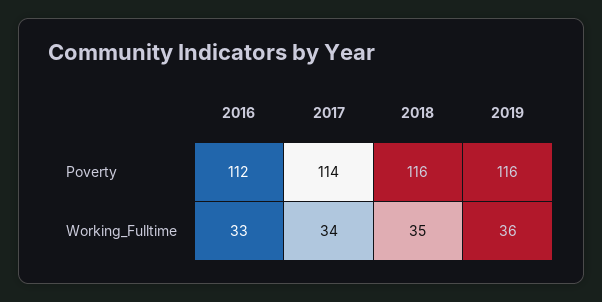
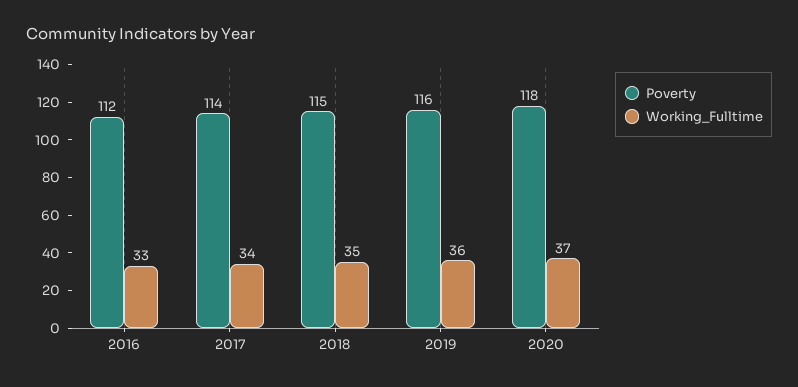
Poverty, 2018: 116 -> 115
Poverty, 2020: none -> 118
Working_Fulltime, 2020: none -> 37

